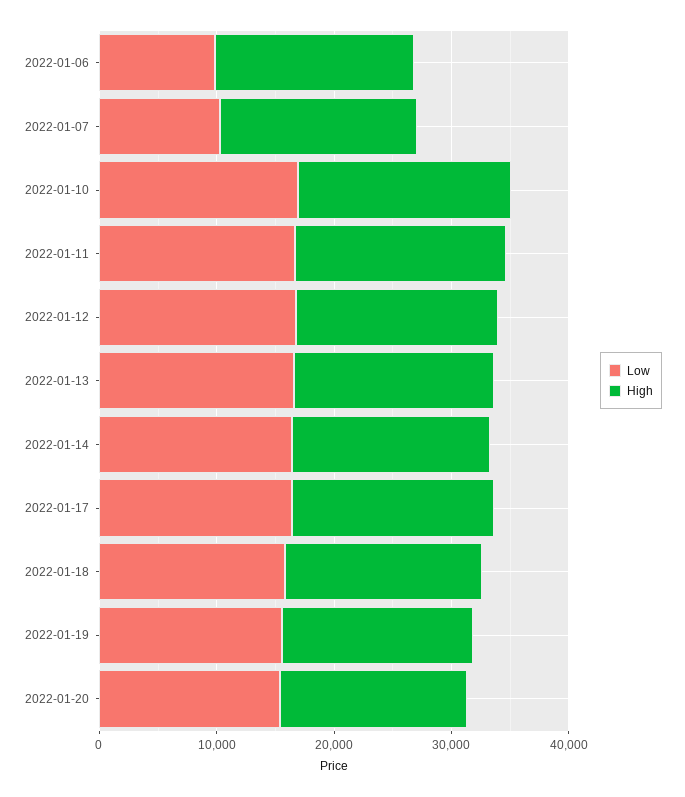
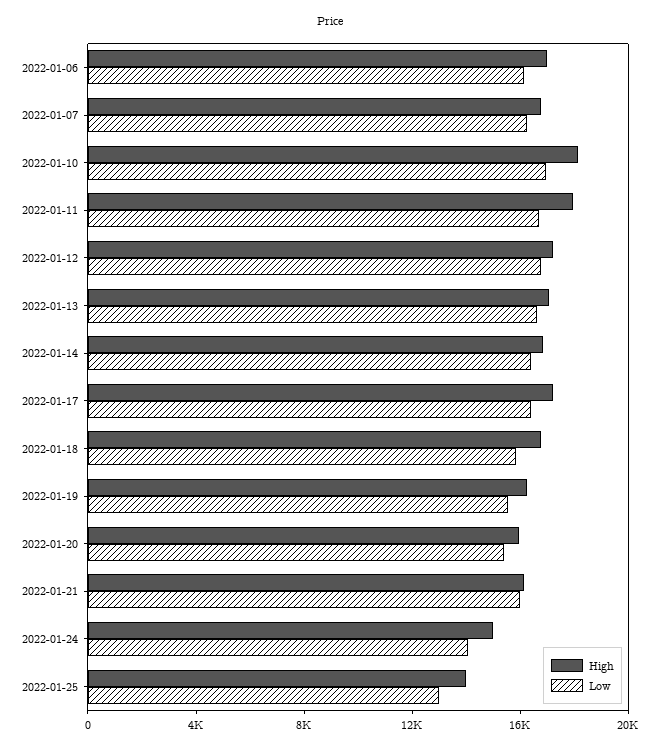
Low, 2022-01-06: 10000 -> 16000
Low, 2022-01-07: 10000 -> 16000
High, 2022-01-21: none -> 16000
Low, 2022-01-21: none -> 16000
High, 2022-01-24: none -> 15000
Low, 2022-01-24: none -> 14000
High, 2022-01-25: none -> 14000
Low, 2022-01-25: none -> 13000

